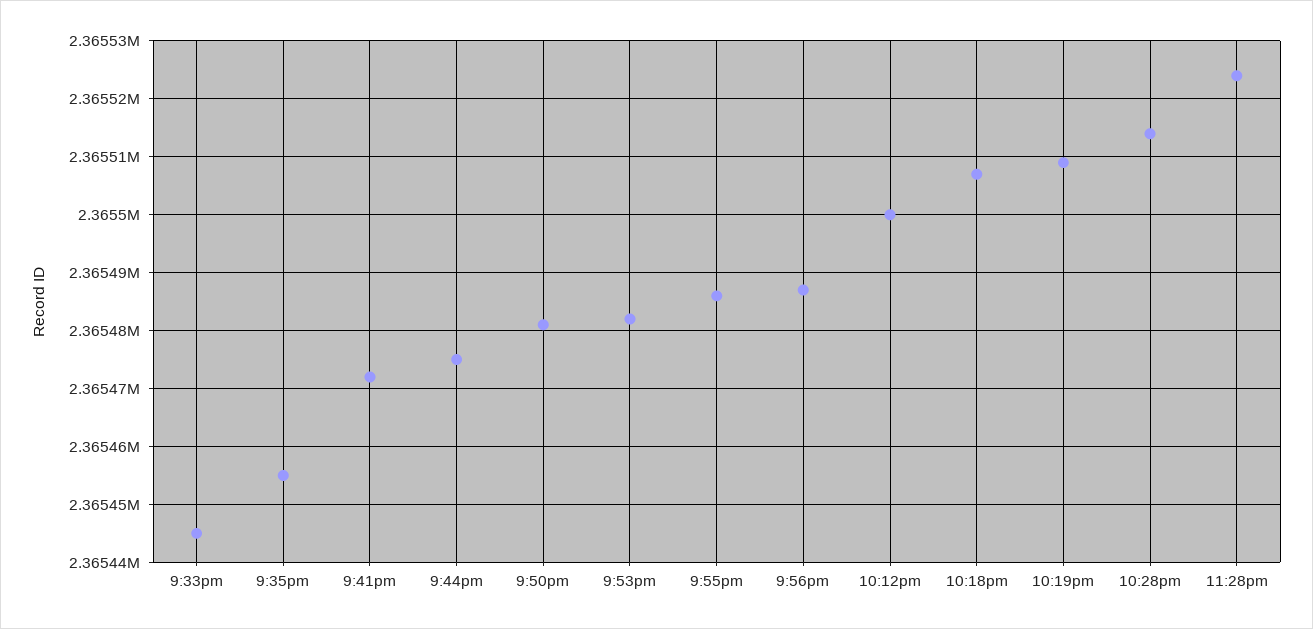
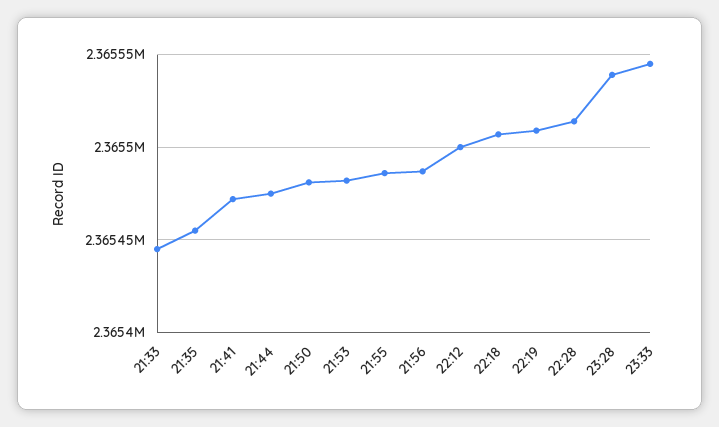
11:28pm: 2365525 -> 2365540
23:33: none -> 2365545

